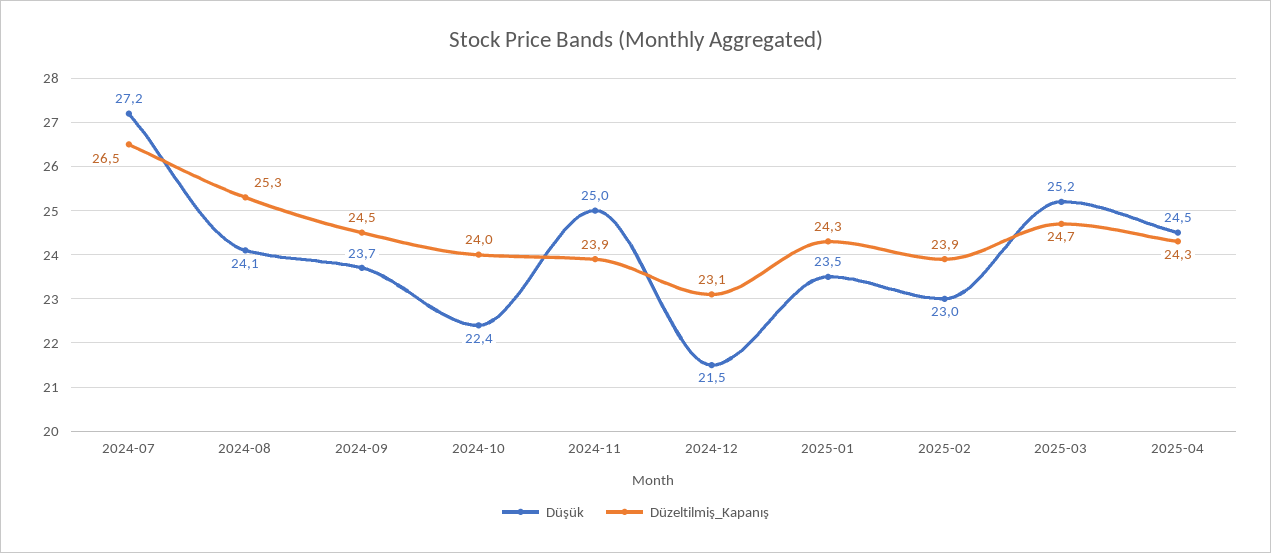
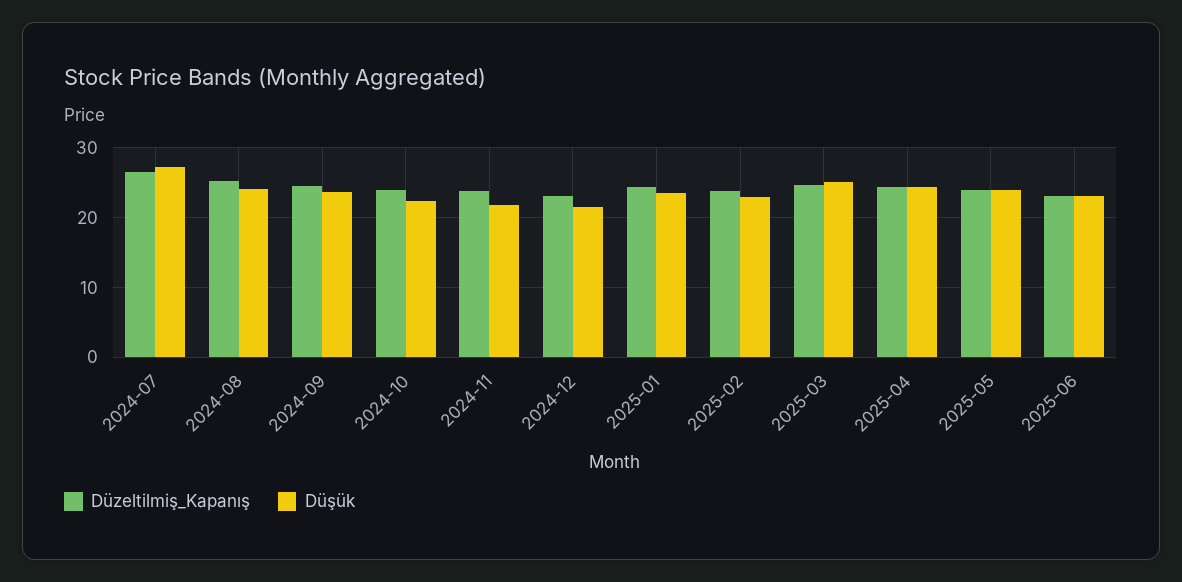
Düşük, 2024-11: 25 -> 22
Düzeltilmiş_Kapanış, 2025-05: none -> 24
Düşük, 2025-05: none -> 24
Düzeltilmiş_Kapanış, 2025-06: none -> 23
Düşük, 2025-06: none -> 23

